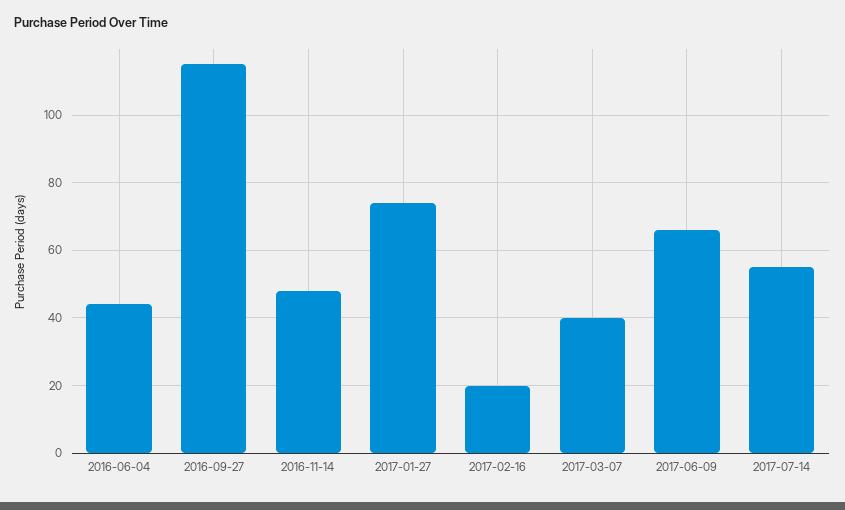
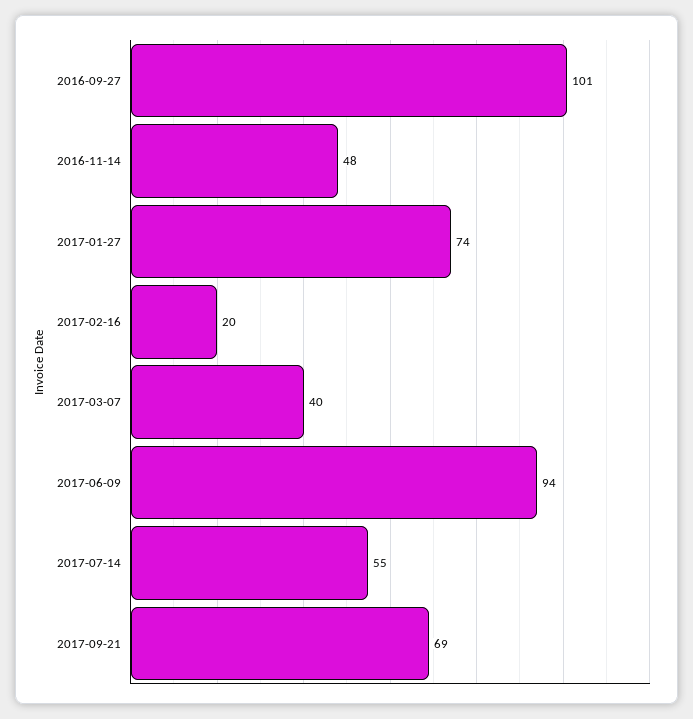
2016-06-04: 45 -> none
2016-09-27: 115 -> 101
2017-06-09: 65 -> 94
2017-09-21: none -> 69

